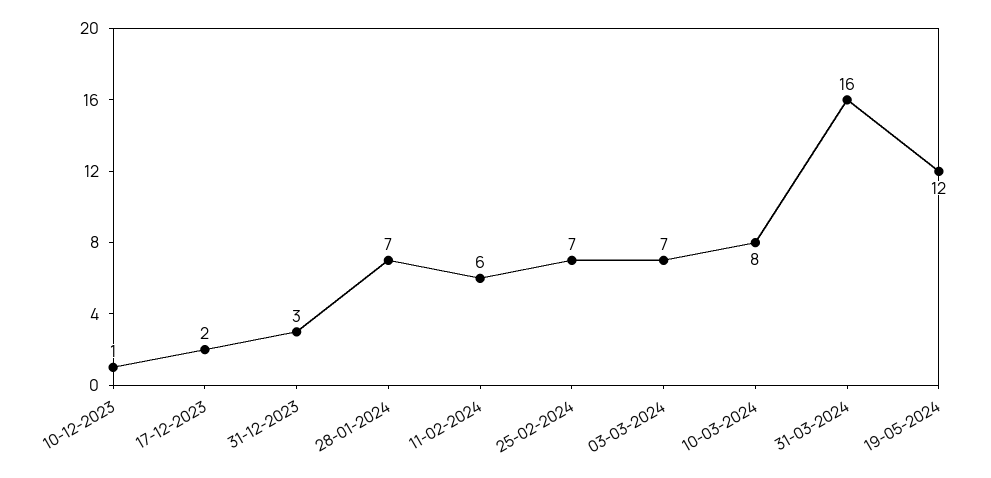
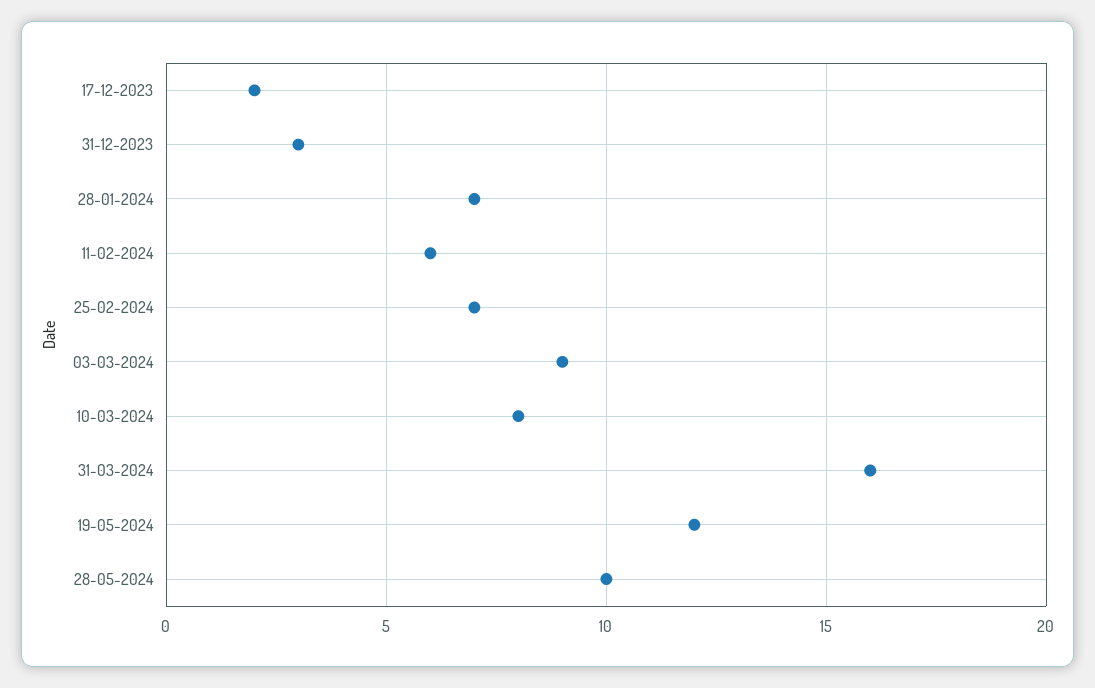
10-12-2023: 1 -> none
03-03-2024: 7 -> 9
28-05-2024: none -> 10

